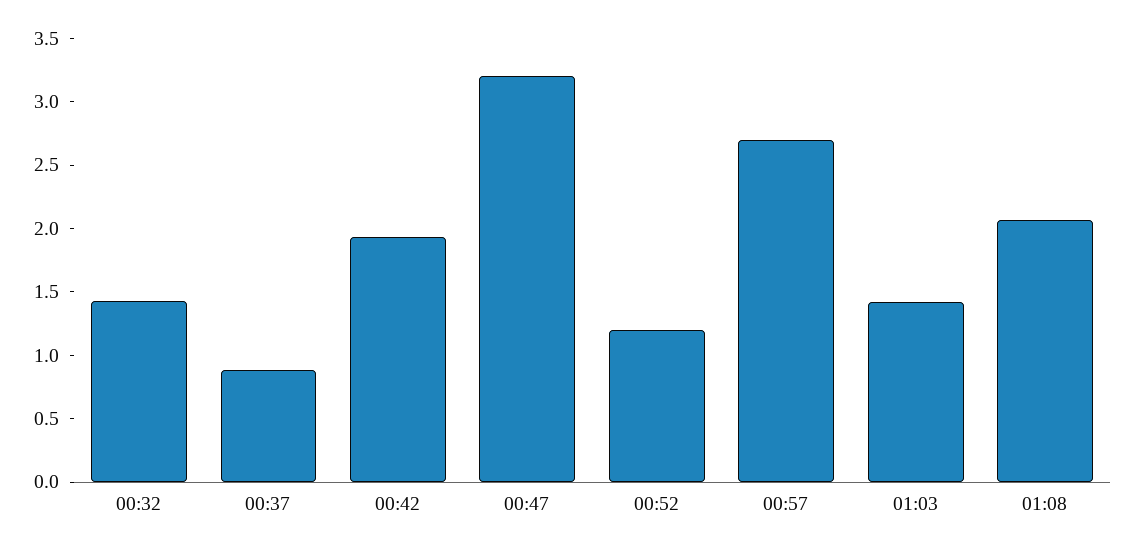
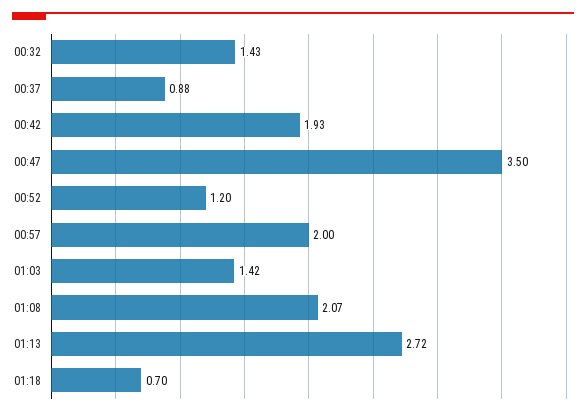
00:47: 3.2 -> 3.5
00:57: 2.7 -> 2
01:13: none -> 2.72
01:18: none -> 0.7

